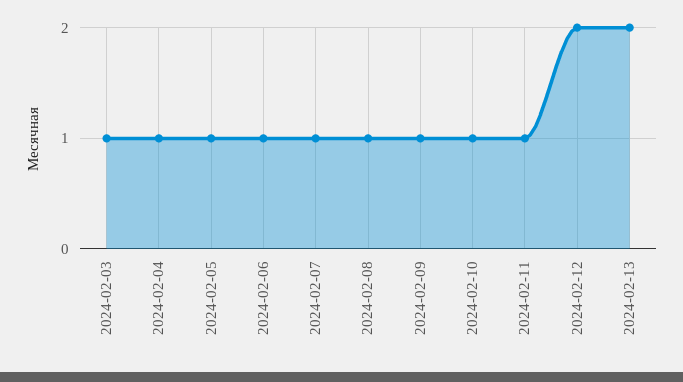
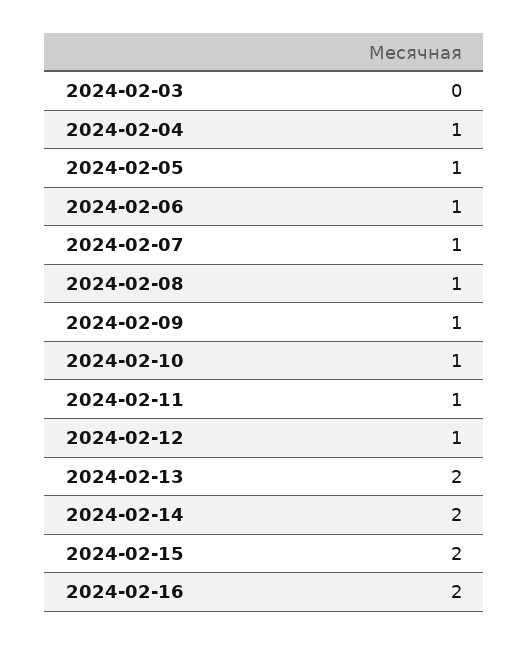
2024-02-03: 1 -> 0
2024-02-12: 2 -> 1
2024-02-14: none -> 2
2024-02-15: none -> 2
2024-02-16: none -> 2

